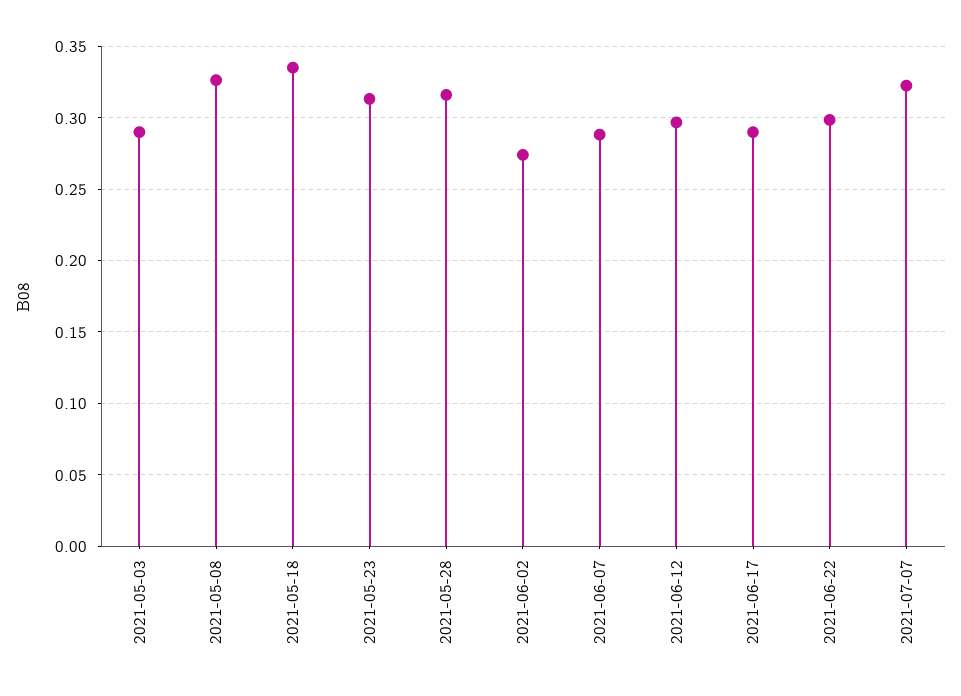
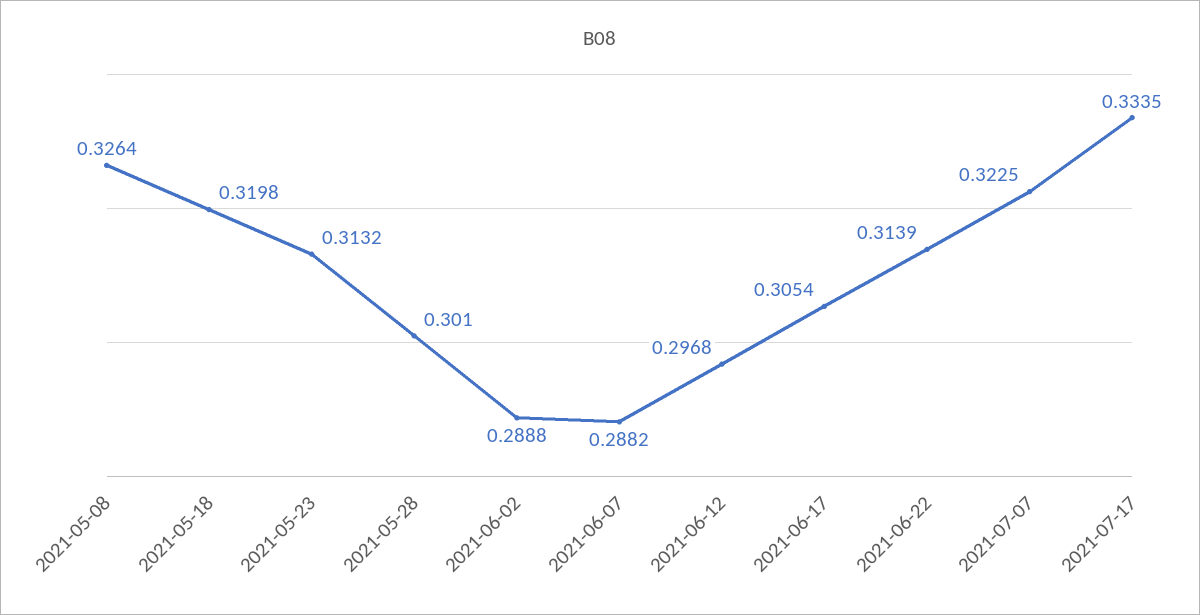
2021-05-03: 0.29 -> none
2021-05-18: 0.335 -> 0.3198
2021-05-28: 0.315 -> 0.301
2021-06-02: 0.275 -> 0.2888
2021-06-17: 0.29 -> 0.3054
2021-06-22: 0.3 -> 0.3139
2021-07-17: none -> 0.3335

